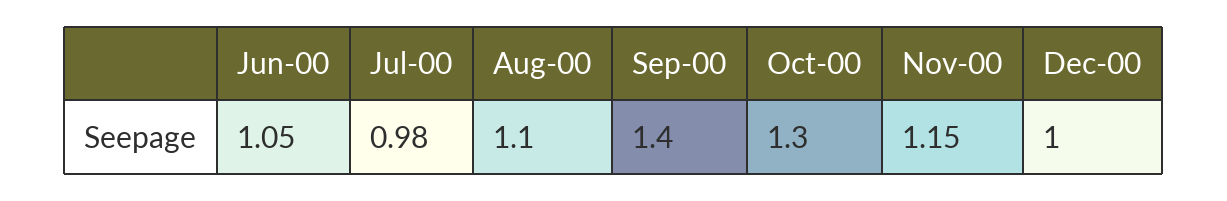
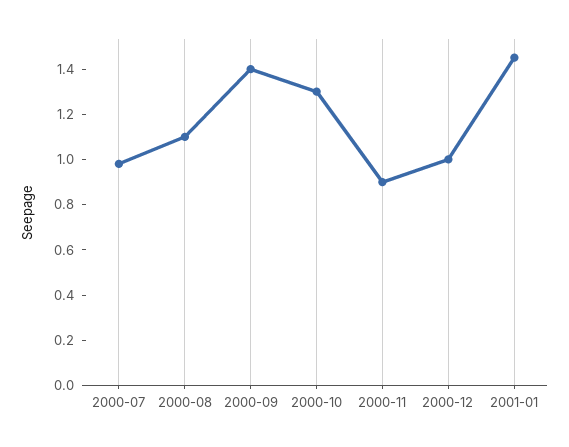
Jun-00: 1.05 -> none
Nov-00: 1.15 -> 0.9
2001-01: none -> 1.45

